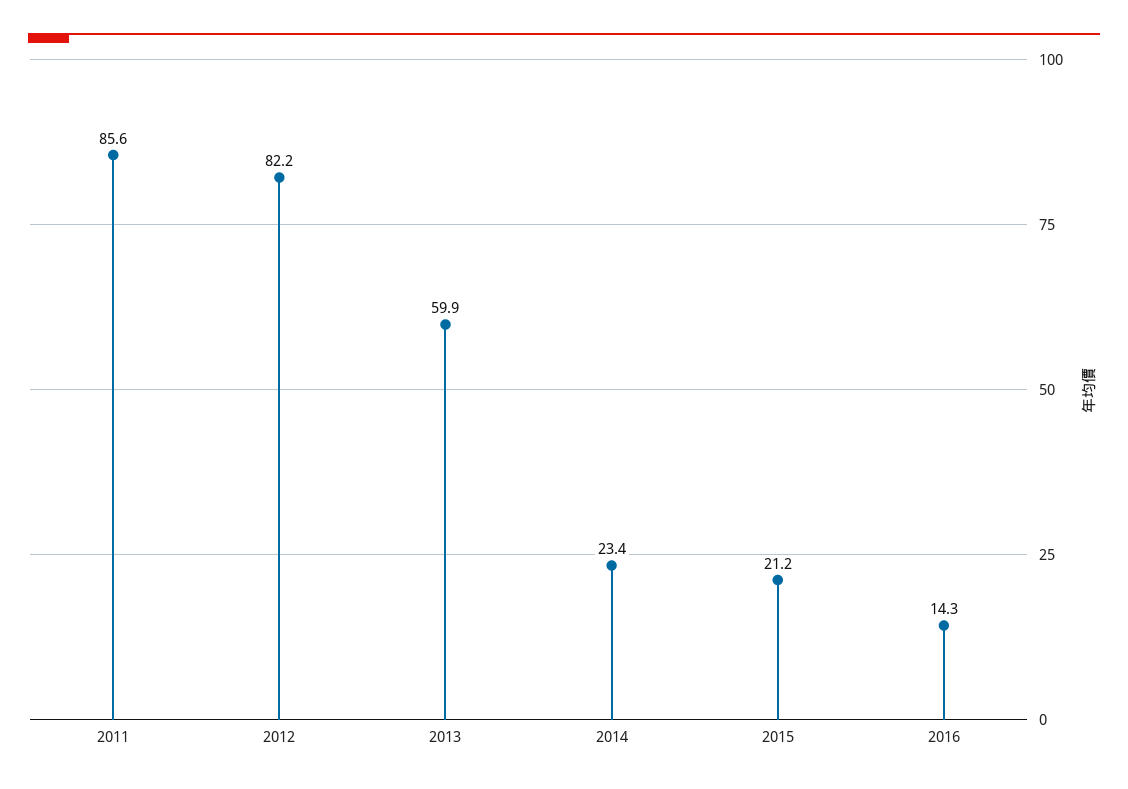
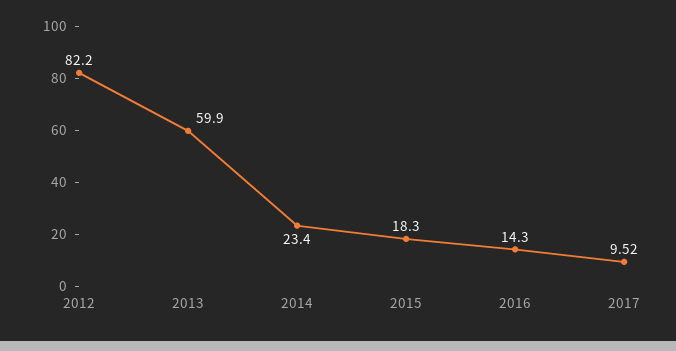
2011: 85.6 -> none
2015: 21.2 -> 18.3
2017: none -> 9.52

